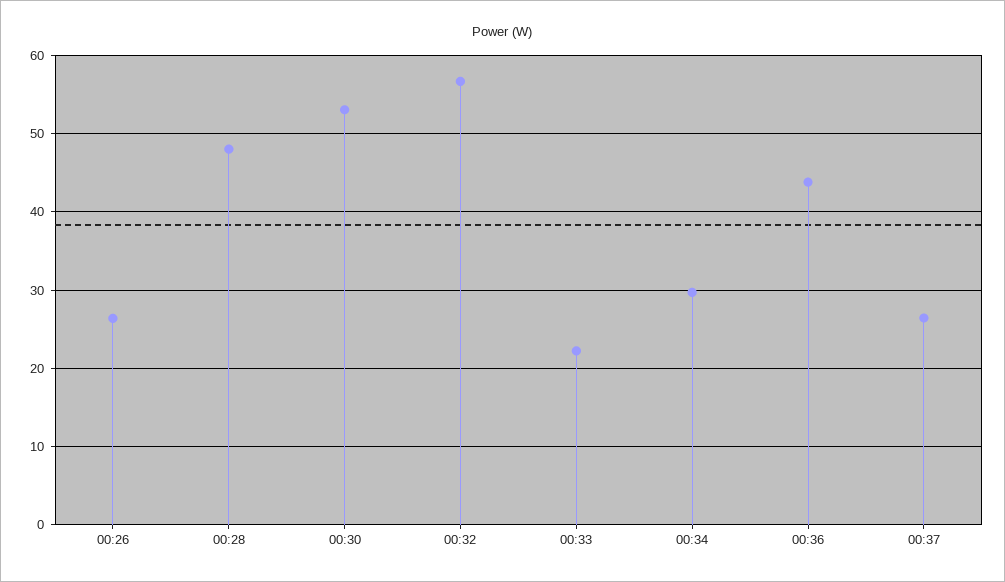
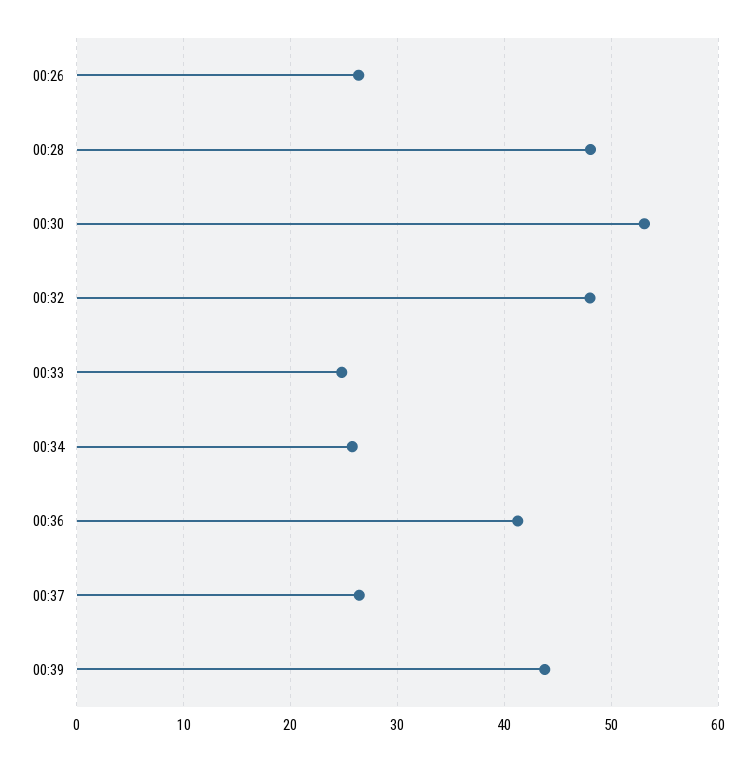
00:32: 57 -> 48
00:33: 22 -> 25
00:34: 30 -> 26
00:36: 44 -> 41
00:39: none -> 44

